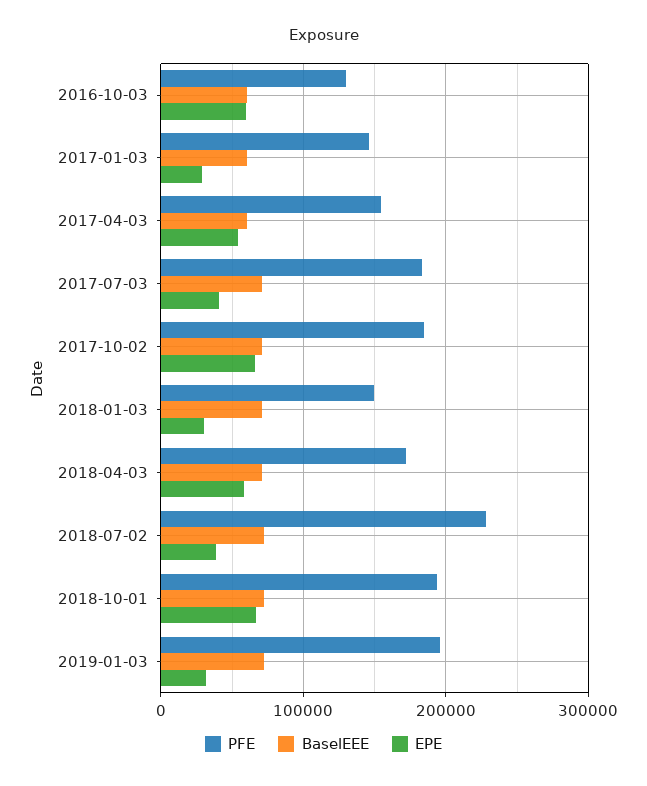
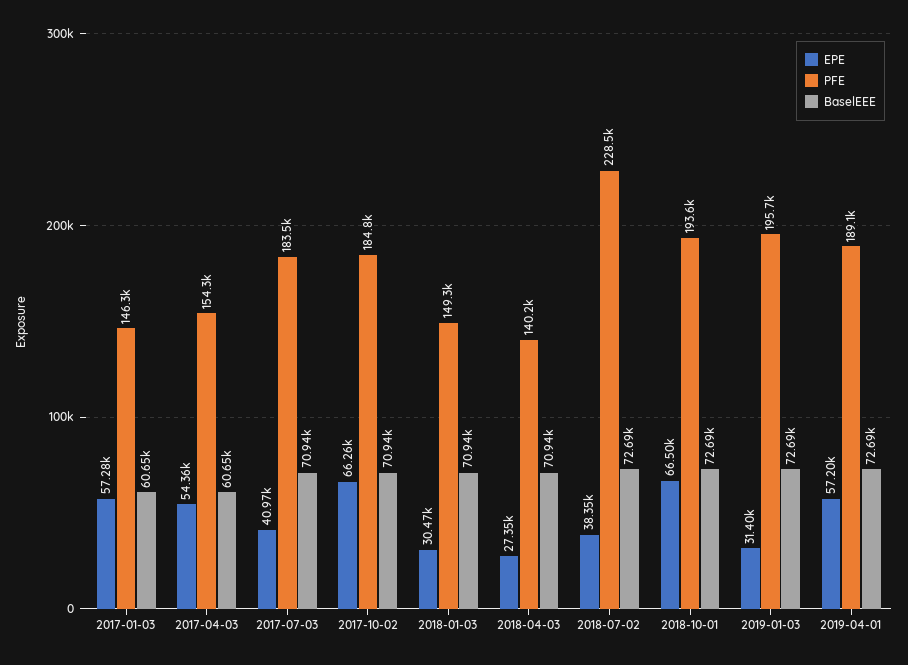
PFE, 2016-10-03: 130000 -> none
BaselEEE, 2016-10-03: 60000 -> none
EPE, 2016-10-03: 60000 -> none
EPE, 2017-01-03: 30000 -> 57280
PFE, 2018-04-03: 170000 -> 140200
EPE, 2018-04-03: 60000 -> 27350
EPE, 2019-04-01: none -> 57200
PFE, 2019-04-01: none -> 189100
BaselEEE, 2019-04-01: none -> 72690

